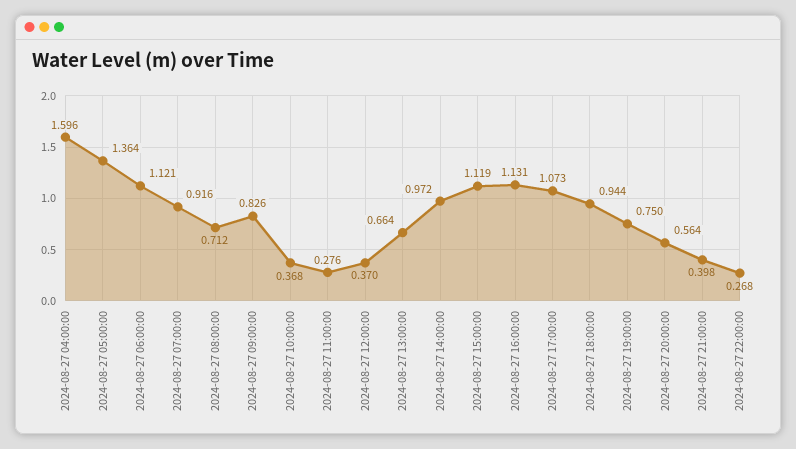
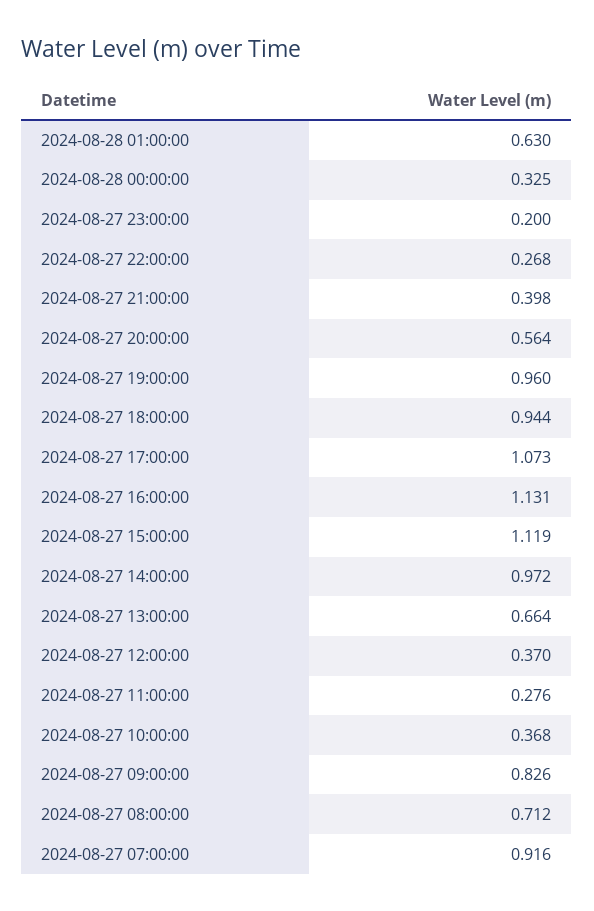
2024-08-27 04:00:00: 1.596 -> none
2024-08-27 05:00:00: 1.364 -> none
2024-08-27 06:00:00: 1.121 -> none
2024-08-27 19:00:00: 0.75 -> 0.96
2024-08-28 01:00:00: none -> 0.63
2024-08-28 00:00:00: none -> 0.325
2024-08-27 23:00:00: none -> 0.2

